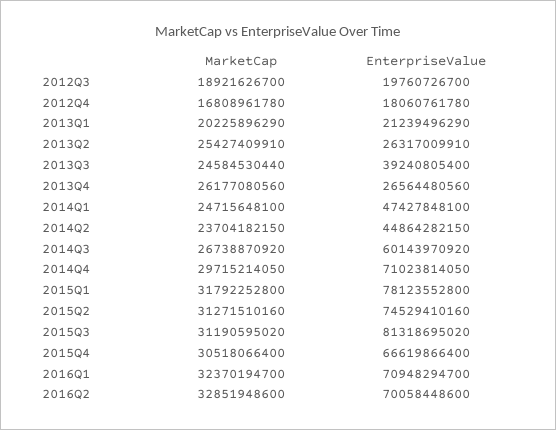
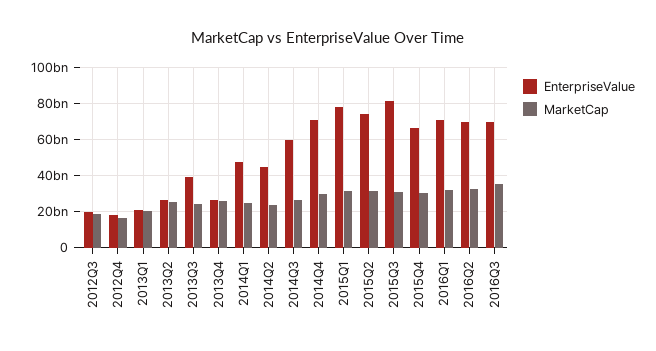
EnterpriseValue, 2016Q3: none -> 70000000000
MarketCap, 2016Q3: none -> 35000000000

